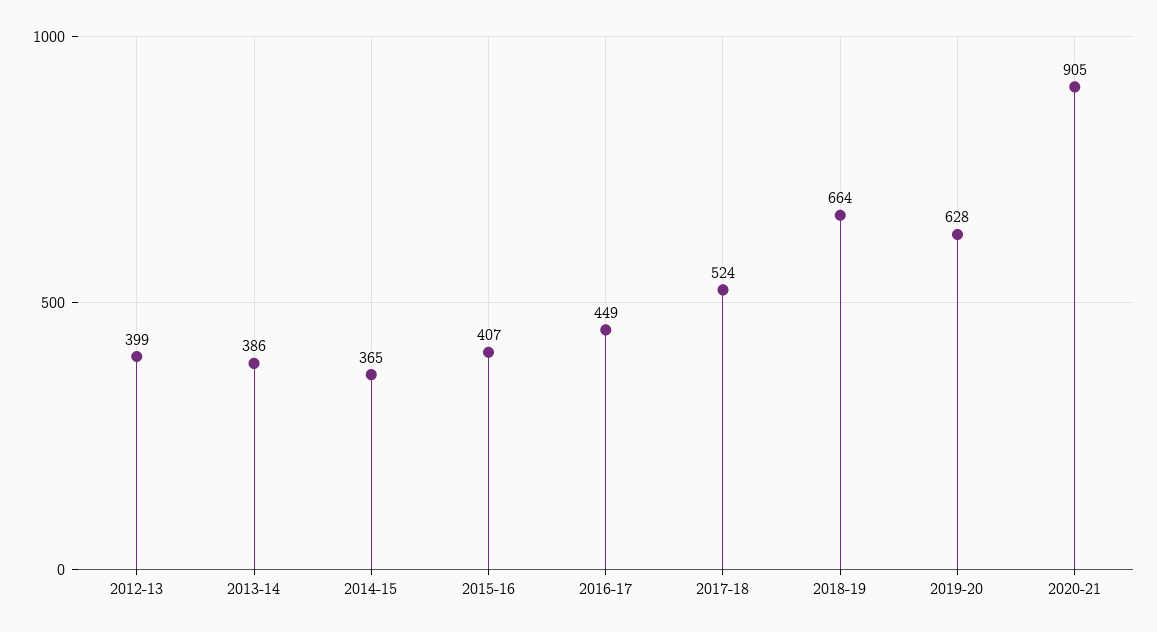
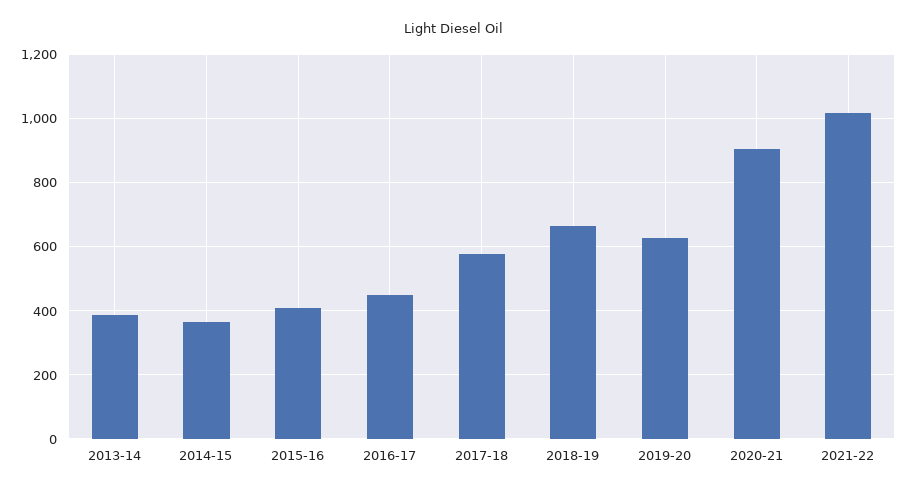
2012-13: 399 -> none
2017-18: 524 -> 580
2021-22: none -> 1020

